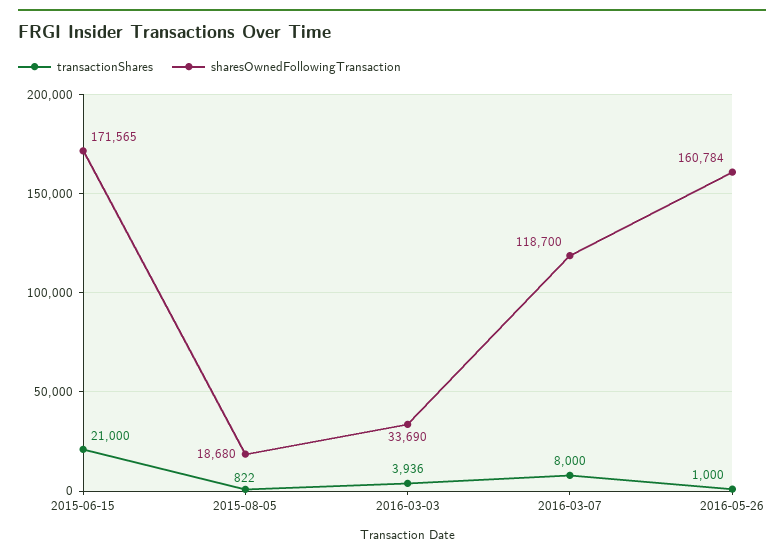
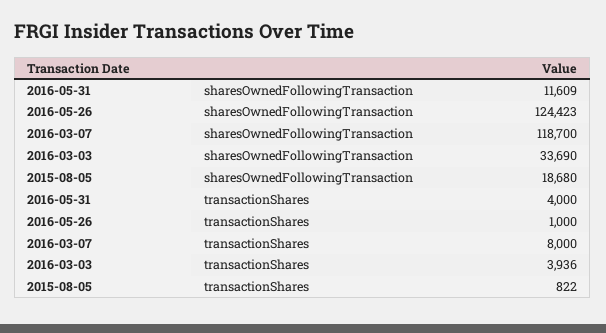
transactionShares, 2015-06-15: 21000 -> none
sharesOwnedFollowingTransaction, 2015-06-15: 171565 -> none
sharesOwnedFollowingTransaction, 2016-05-26: 160784 -> 124423
sharesOwnedFollowingTransaction, 2016-05-31: none -> 11609
transactionShares, 2016-05-31: none -> 4000

